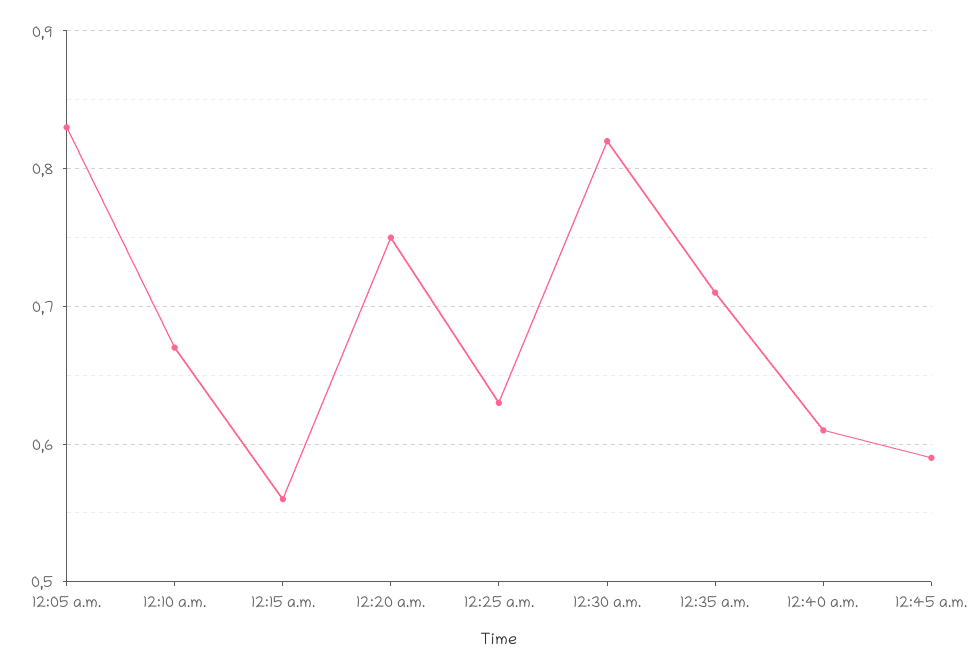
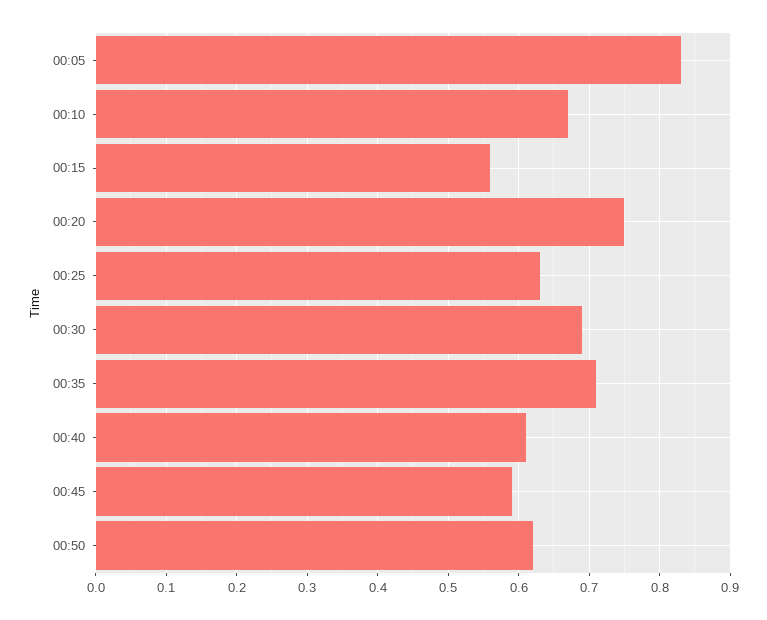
12:30 a.m.: 0.82 -> 0.69
00:50: none -> 0.62

